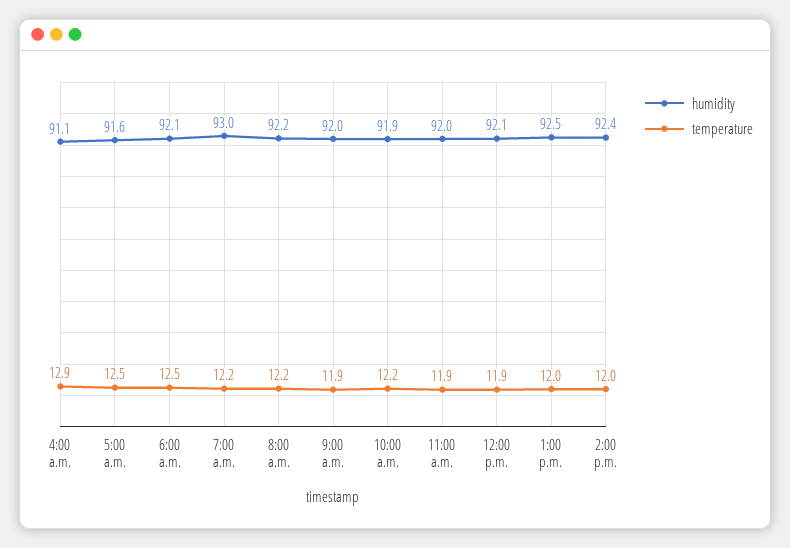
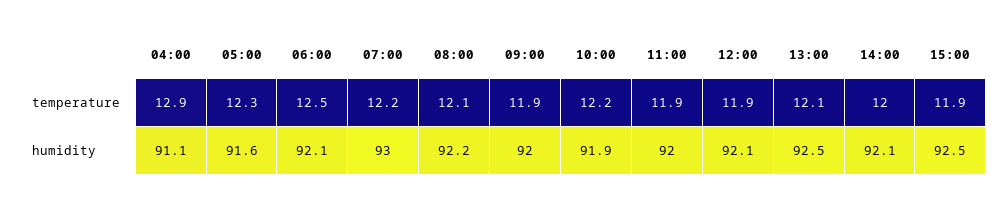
temperature, 5:00 a.m.: 12.5 -> 12.3
temperature, 8:00 a.m.: 12.2 -> 12.1
temperature, 1:00 p.m.: 12 -> 12.1
humidity, 2:00 p.m.: 92.4 -> 92.1
temperature, 15:00: none -> 11.9
humidity, 15:00: none -> 92.5

